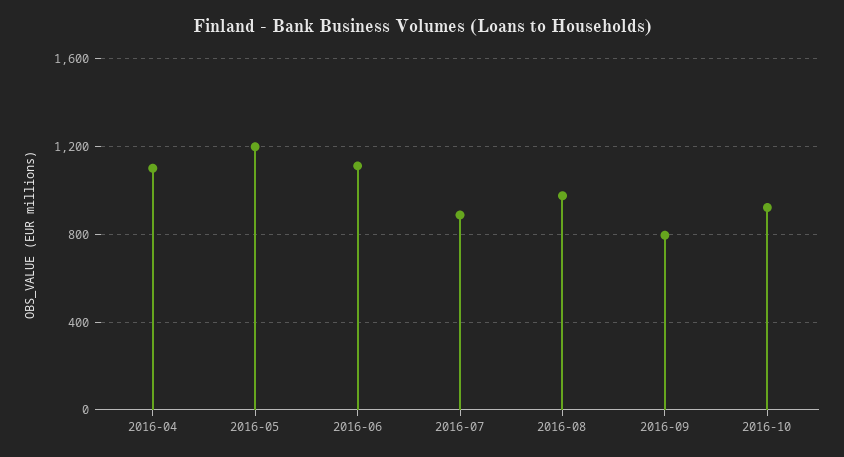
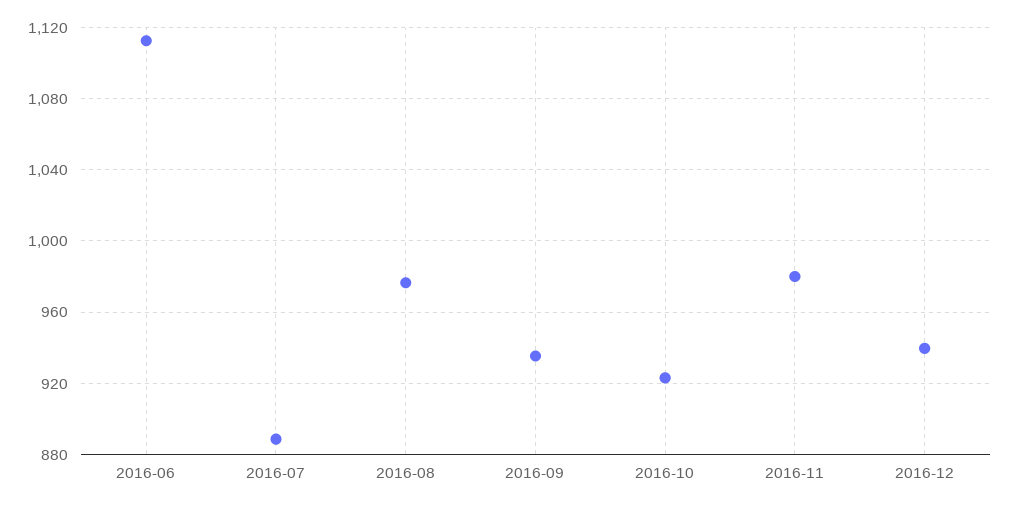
2016-04: 1100 -> none
2016-05: 1200 -> none
2016-09: 800 -> 935
2016-11: none -> 980
2016-12: none -> 940

